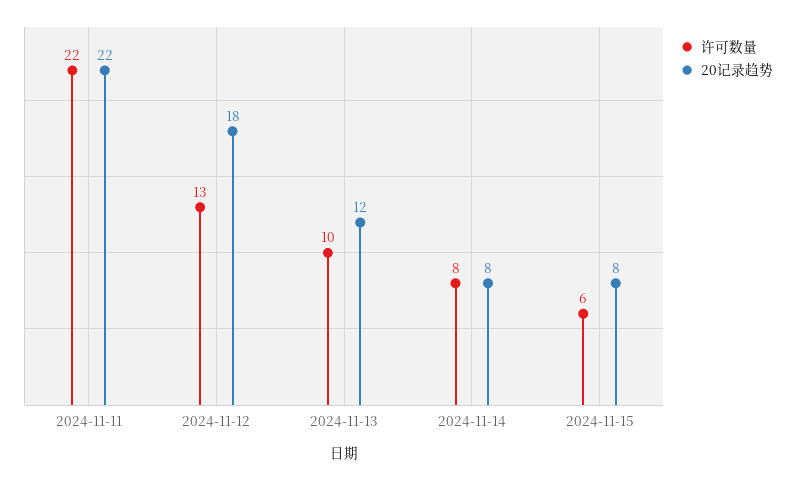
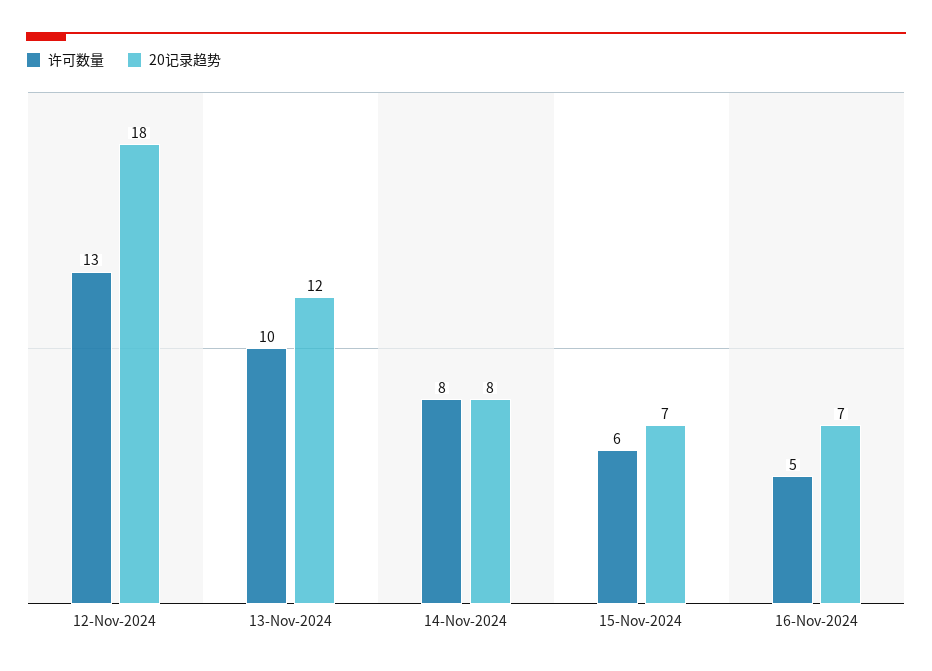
许可数量, 2024-11-11: 22 -> none
20记录趋势, 2024-11-11: 22 -> none
20记录趋势, 2024-11-15: 8 -> 7
许可数量, 16-Nov-2024: none -> 5
20记录趋势, 16-Nov-2024: none -> 7

